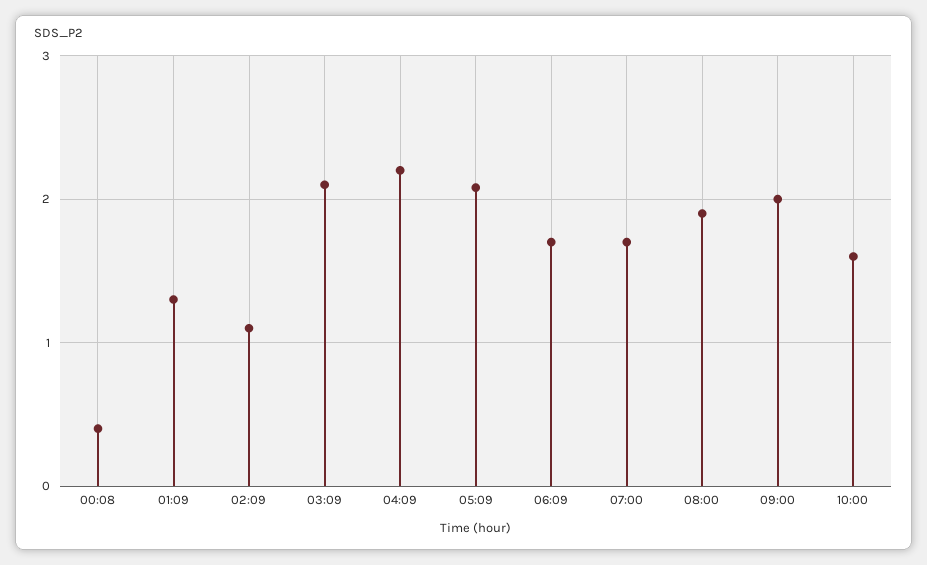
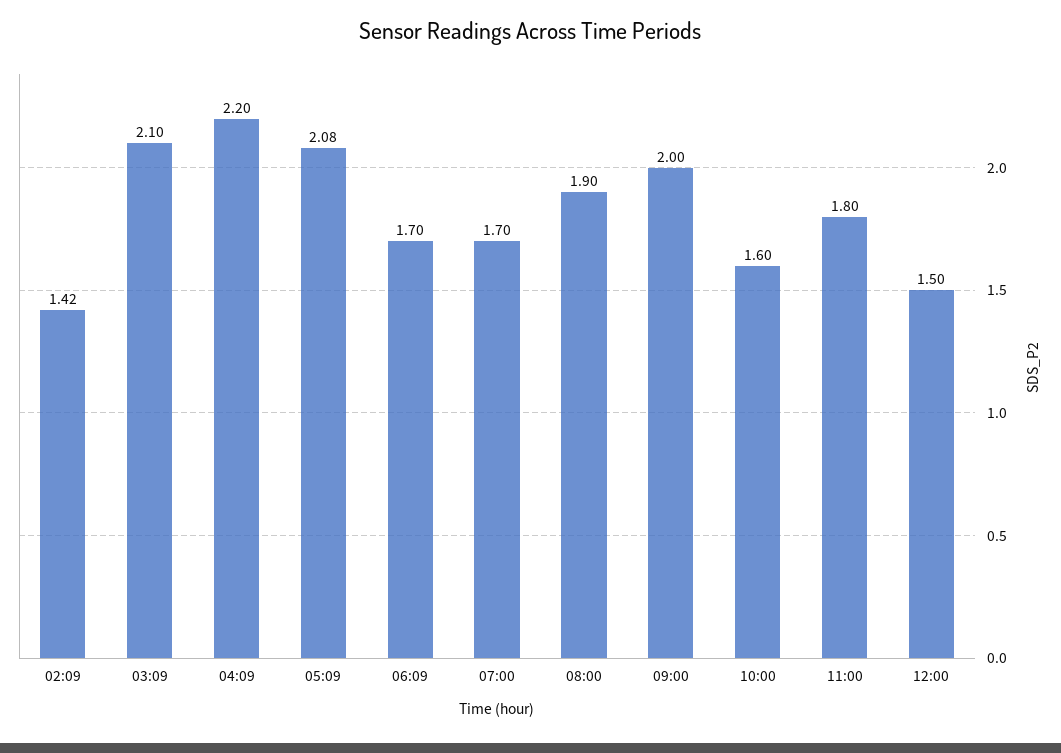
00:08: 0.4 -> none
01:09: 1.3 -> none
02:09: 1.1 -> 1.42
11:00: none -> 1.8
12:00: none -> 1.5

